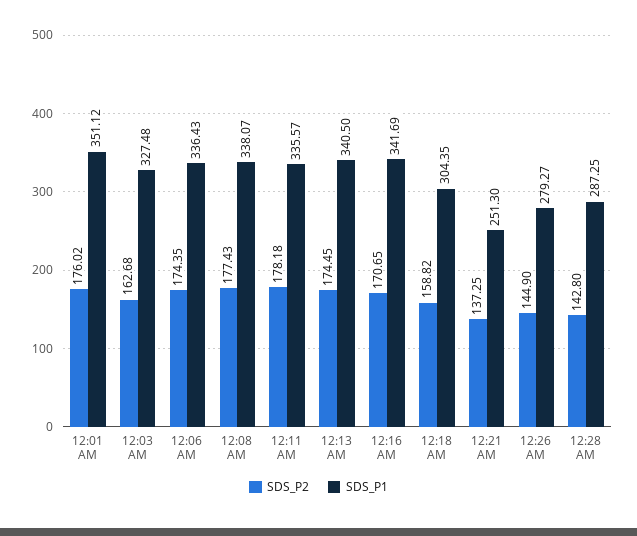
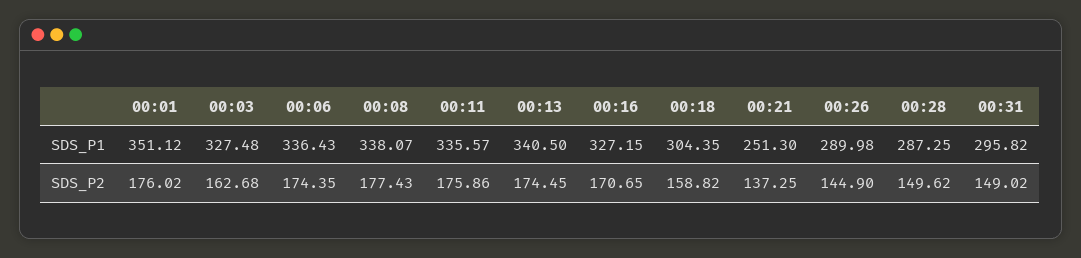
SDS_P2, 12:11 AM: 178.18 -> 175.86
SDS_P1, 12:16 AM: 341.69 -> 327.15
SDS_P1, 12:26 AM: 279.27 -> 289.98
SDS_P2, 12:28 AM: 142.8 -> 149.62
SDS_P1, 00:31: none -> 295.82
SDS_P2, 00:31: none -> 149.02

